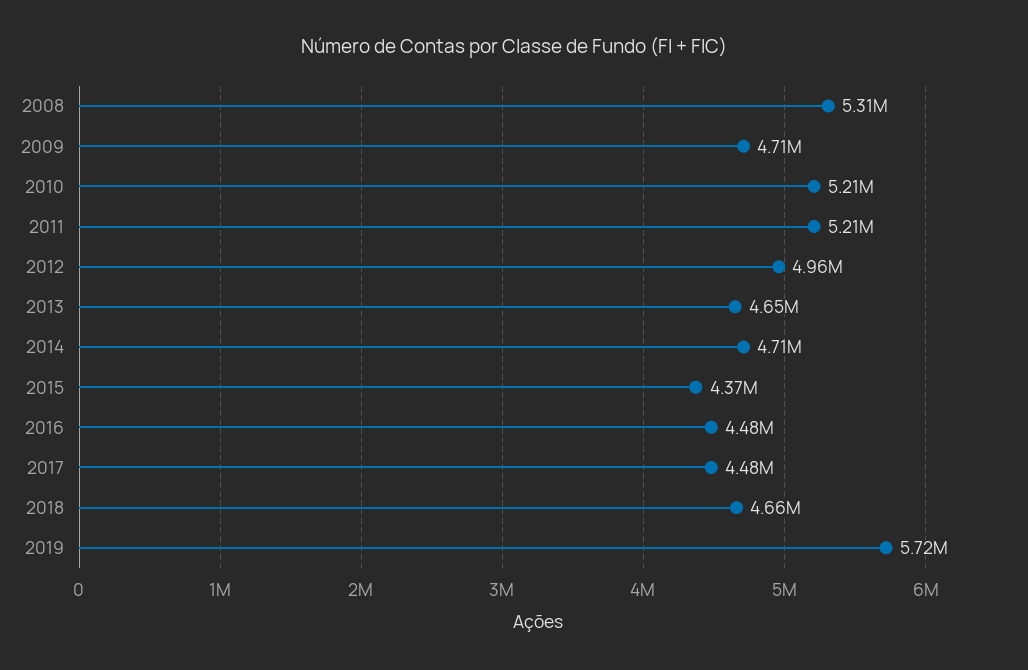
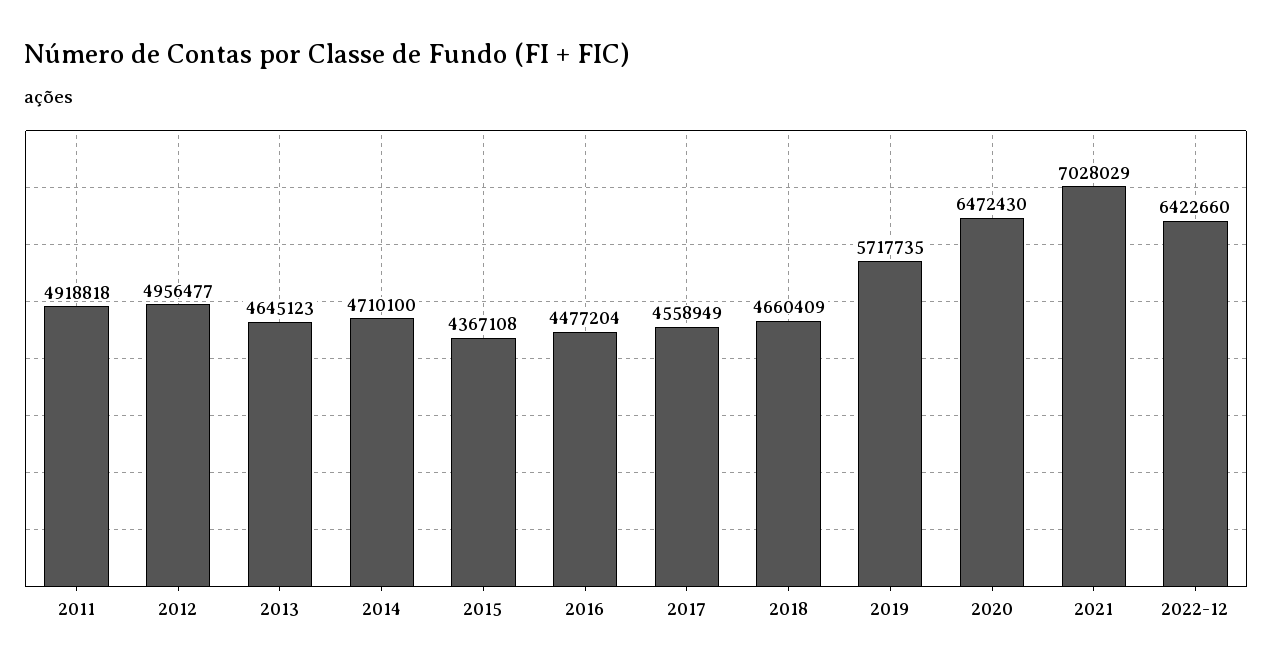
2008: 5310000 -> none
2009: 4710000 -> none
2010: 5210000 -> none
2011: 5210000 -> 4918818
2017: 4480000 -> 4558949
2020: none -> 6472430
2021: none -> 7028029
2022-12: none -> 6422660

